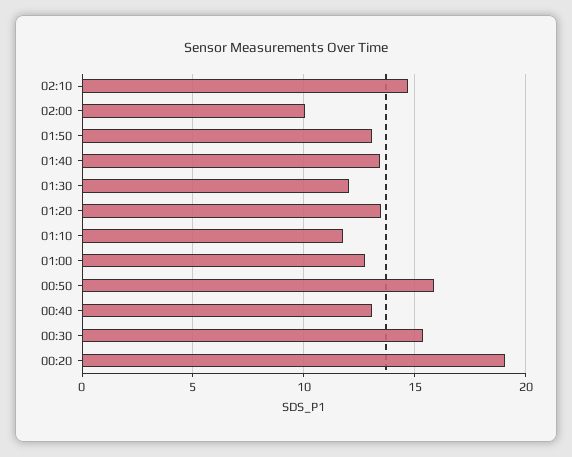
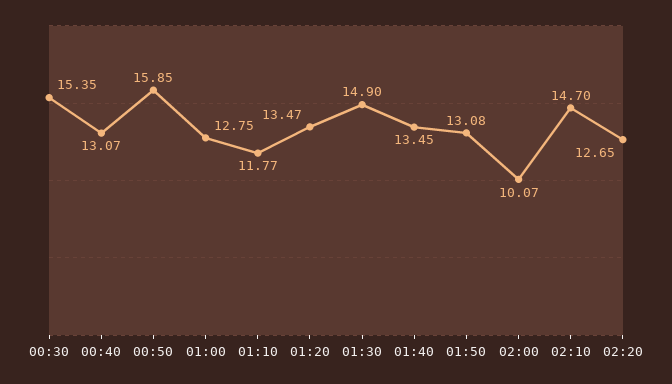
01:30: 12 -> 14.9
00:20: 19 -> none
02:20: none -> 12.65

